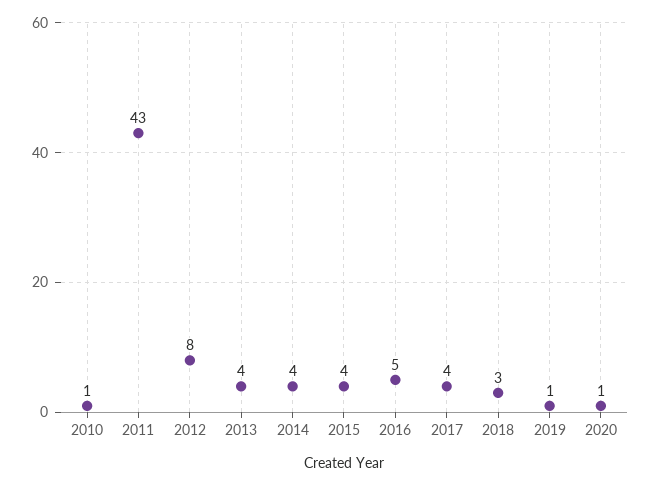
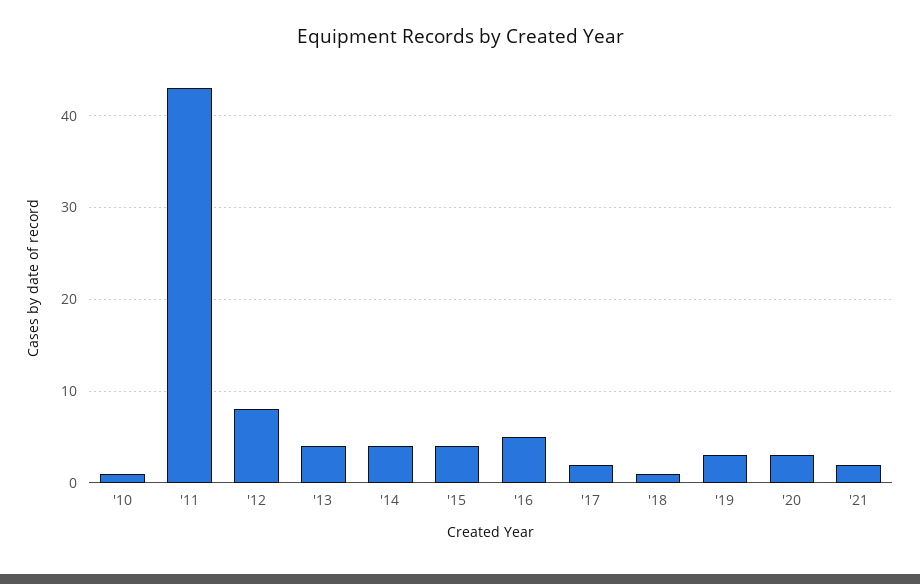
2017: 4 -> 2
2018: 3 -> 1
2019: 1 -> 3
2020: 1 -> 3
'21: none -> 2

